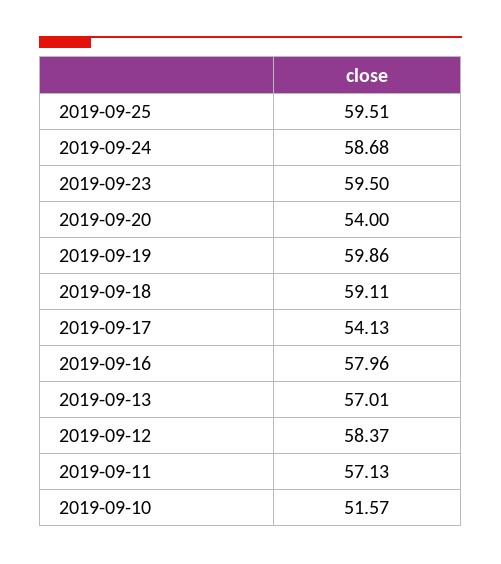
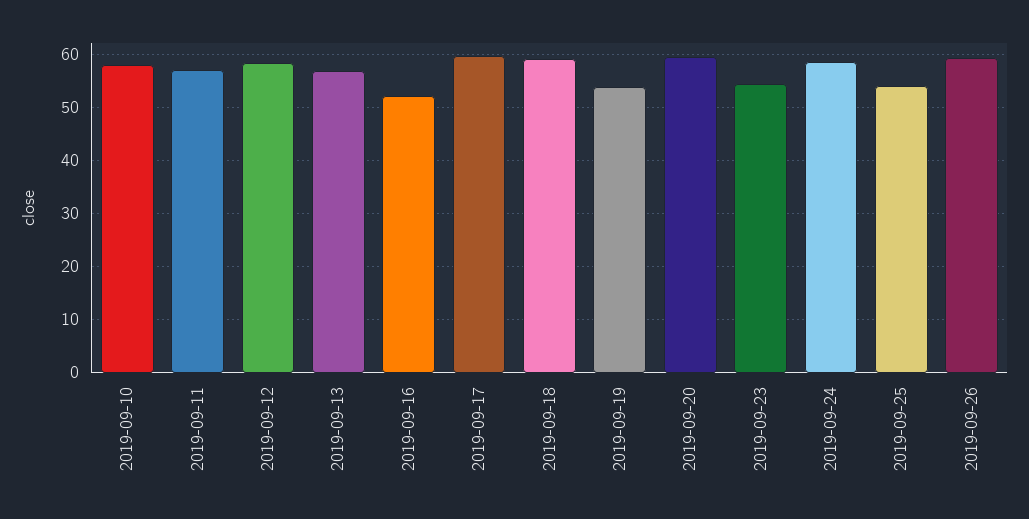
2019-09-25: 59.51 -> 54
2019-09-23: 59.5 -> 54
2019-09-20: 54 -> 60
2019-09-19: 59.86 -> 54
2019-09-17: 54.13 -> 60
2019-09-16: 57.96 -> 52
2019-09-10: 51.57 -> 58
2019-09-26: none -> 60

